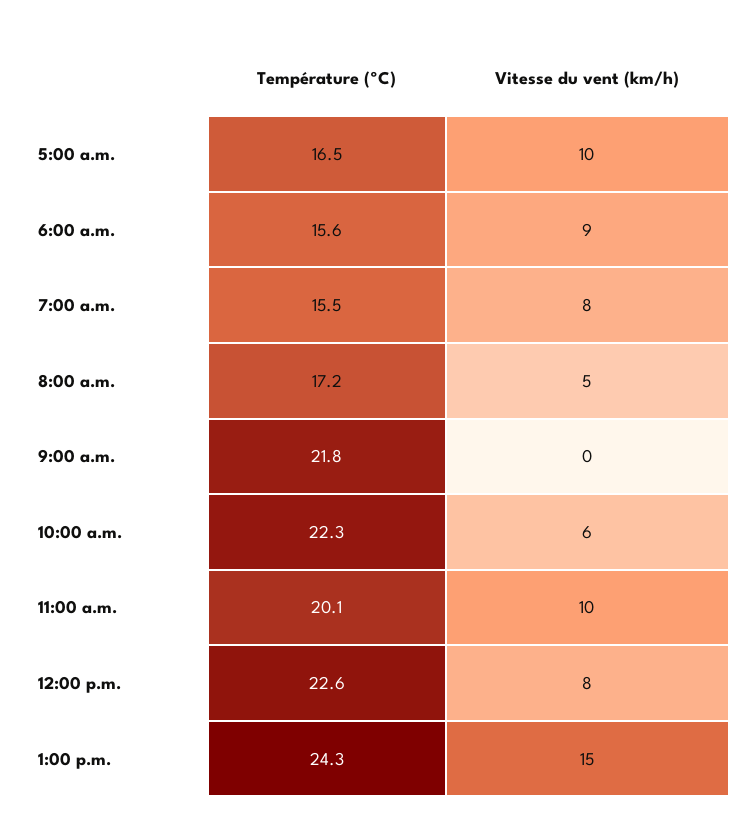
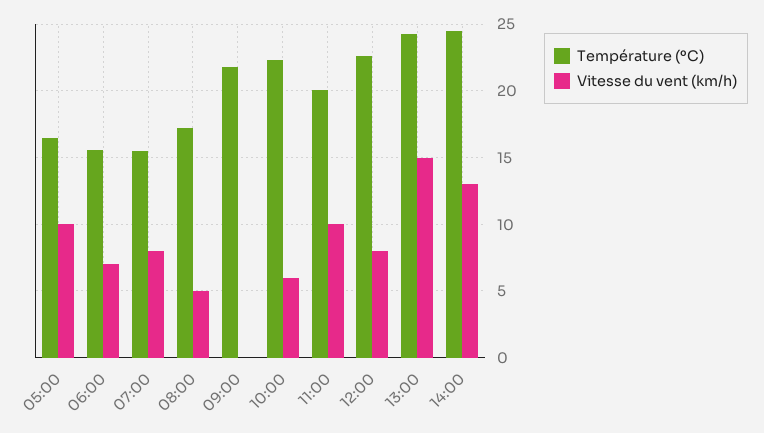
Vitesse du vent (km/h), 6:00 a.m.: 9 -> 7
Température (ºC), 14:00: none -> 24.5
Vitesse du vent (km/h), 14:00: none -> 13

